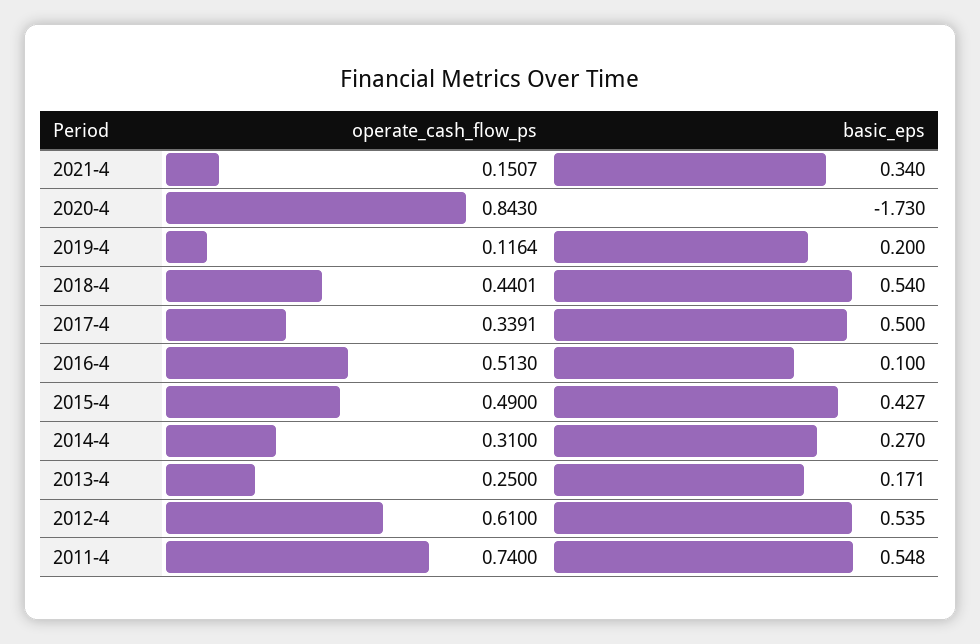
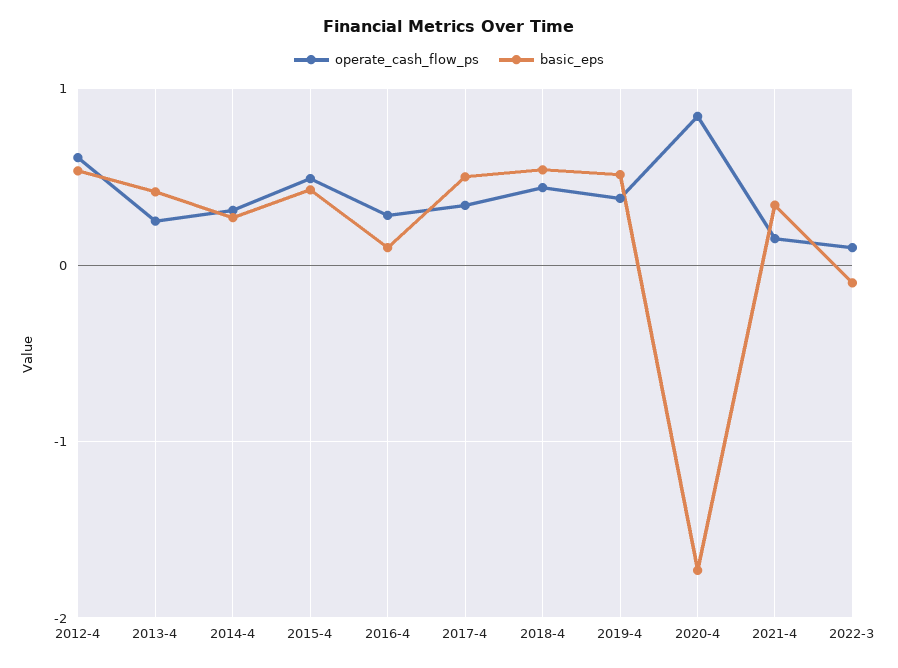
operate_cash_flow_ps, 2019-4: 0.1164 -> 0.4
basic_eps, 2019-4: 0.2 -> 0.5
operate_cash_flow_ps, 2016-4: 0.513 -> 0.3
basic_eps, 2013-4: 0.171 -> 0.4
operate_cash_flow_ps, 2011-4: 0.74 -> none
basic_eps, 2011-4: 0.548 -> none
operate_cash_flow_ps, 2022-3: none -> 0.1
basic_eps, 2022-3: none -> -0.1

